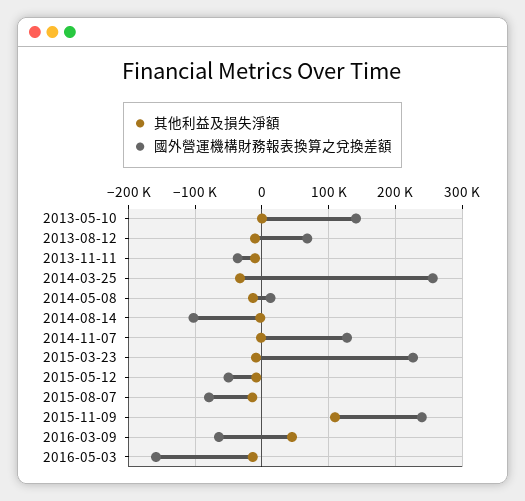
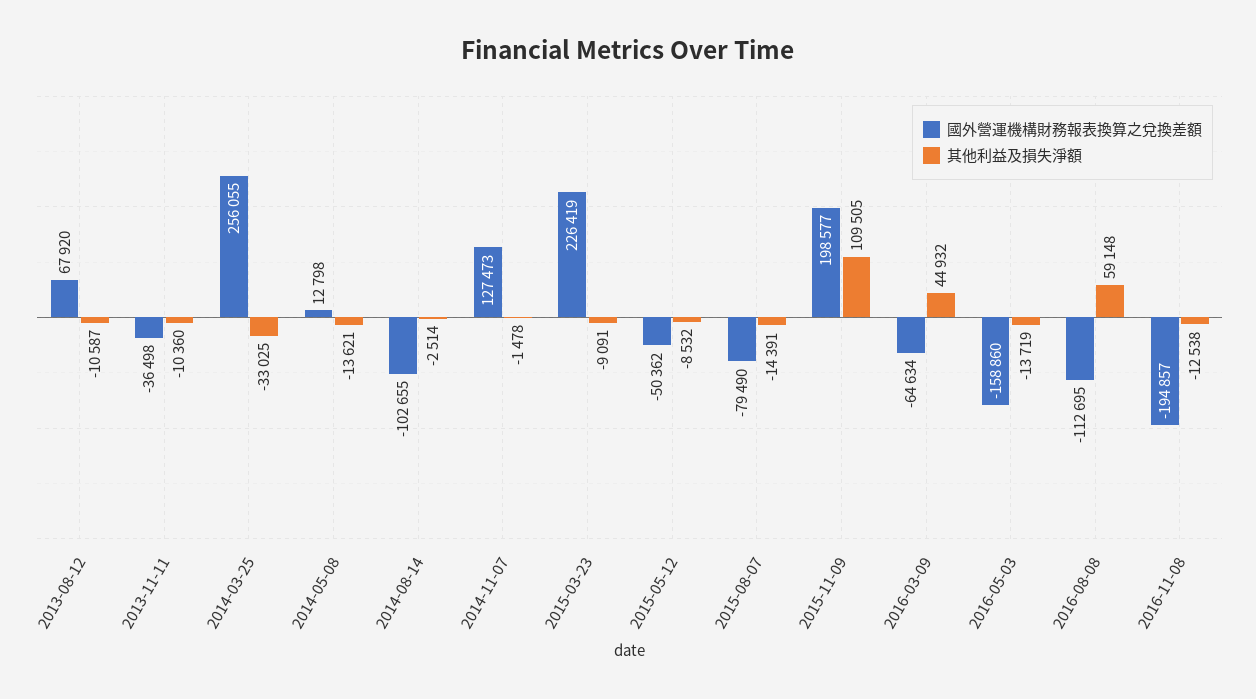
其他利益及損失淨額, 2013-05-10: 0 -> none
國外營運機構財務報表換算之兌換差額, 2013-05-10: 140000 -> none
國外營運機構財務報表換算之兌換差額, 2015-11-09: 240000 -> 198577
國外營運機構財務報表換算之兌換差額, 2016-08-08: none -> -112695
其他利益及損失淨額, 2016-08-08: none -> 59148
國外營運機構財務報表換算之兌換差額, 2016-11-08: none -> -194857
其他利益及損失淨額, 2016-11-08: none -> -12538

